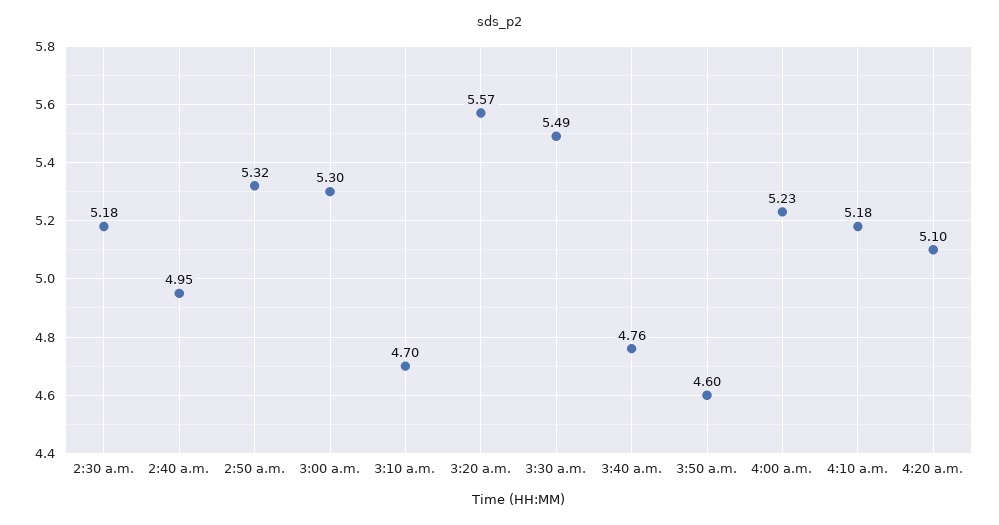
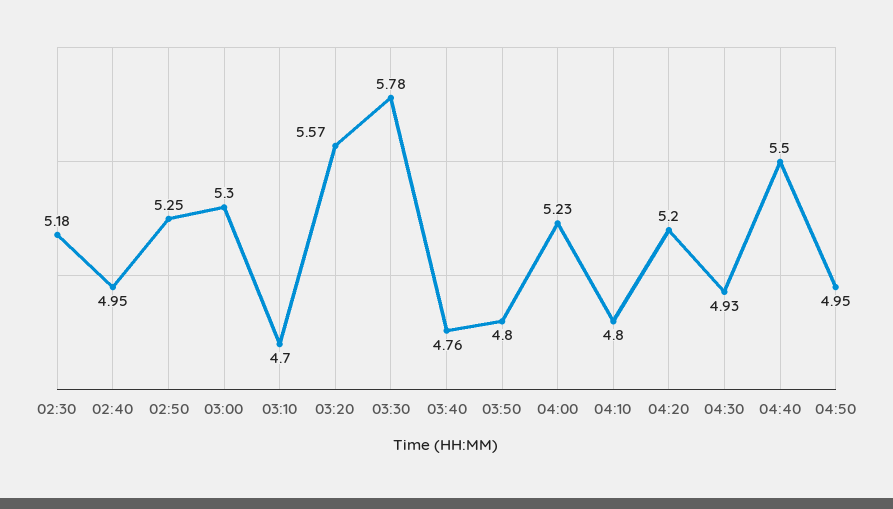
2:50 a.m.: 5.32 -> 5.25
3:30 a.m.: 5.49 -> 5.78
3:50 a.m.: 4.6 -> 4.8
4:10 a.m.: 5.18 -> 4.8
4:20 a.m.: 5.1 -> 5.2
04:30: none -> 4.93
04:40: none -> 5.5
04:50: none -> 4.95

